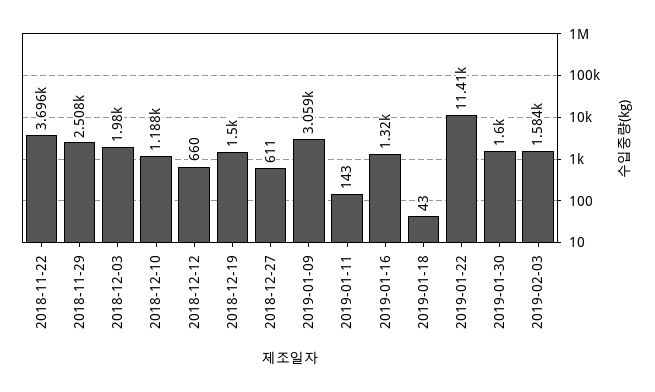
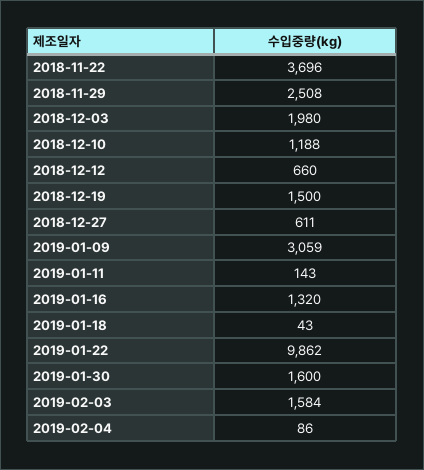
2019-01-22: 11410 -> 9862
2019-02-04: none -> 86

